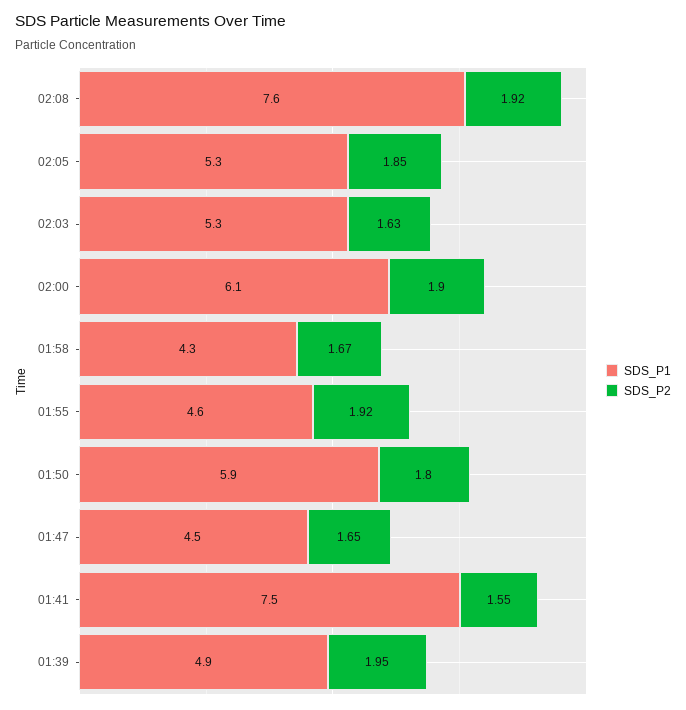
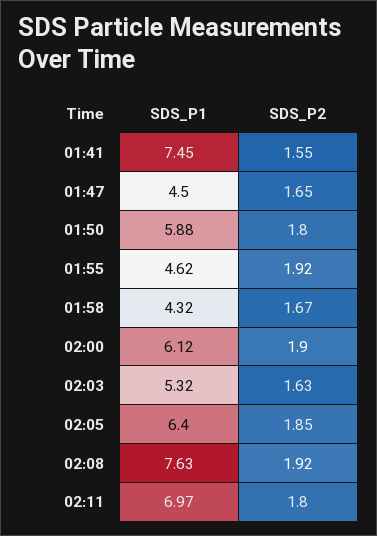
SDS_P1, 02:05: 5.3 -> 6.4
SDS_P1, 01:39: 4.9 -> none
SDS_P2, 01:39: 1.95 -> none
SDS_P1, 02:11: none -> 6.97
SDS_P2, 02:11: none -> 1.8

